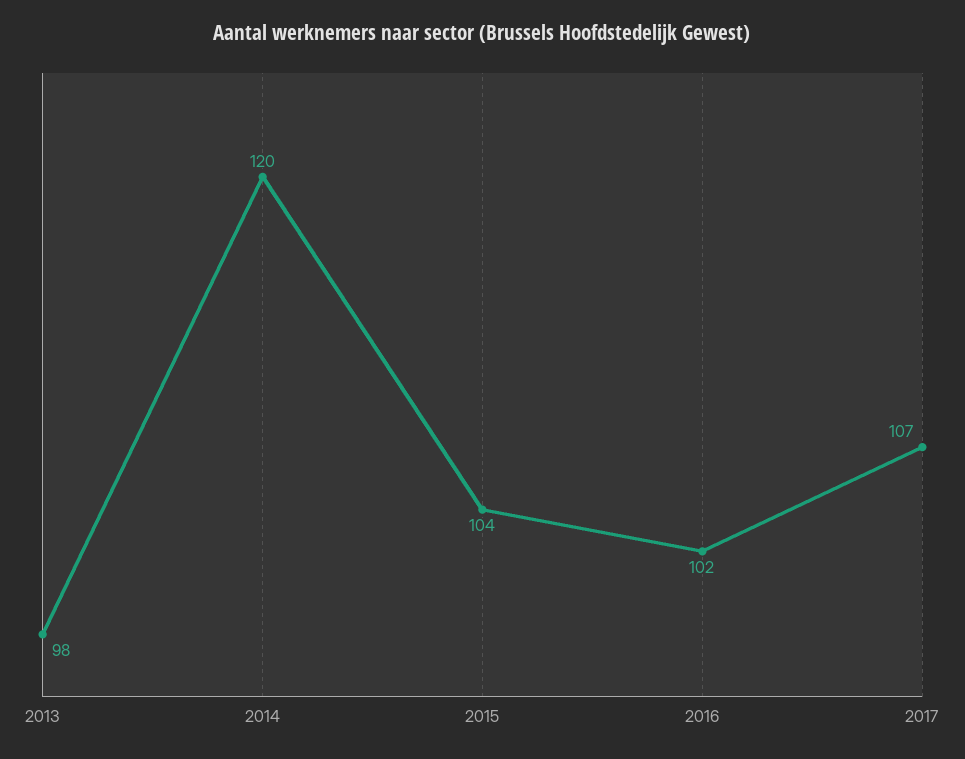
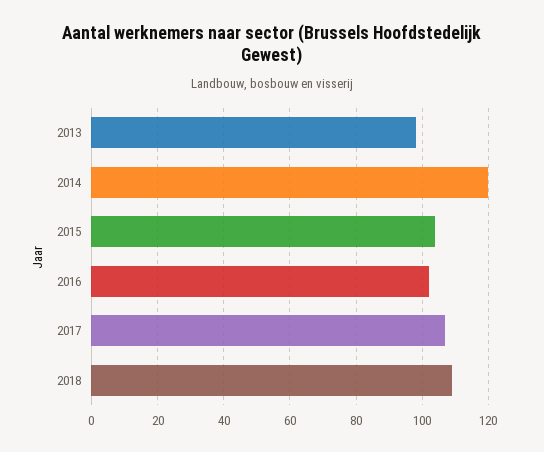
2018: none -> 110

